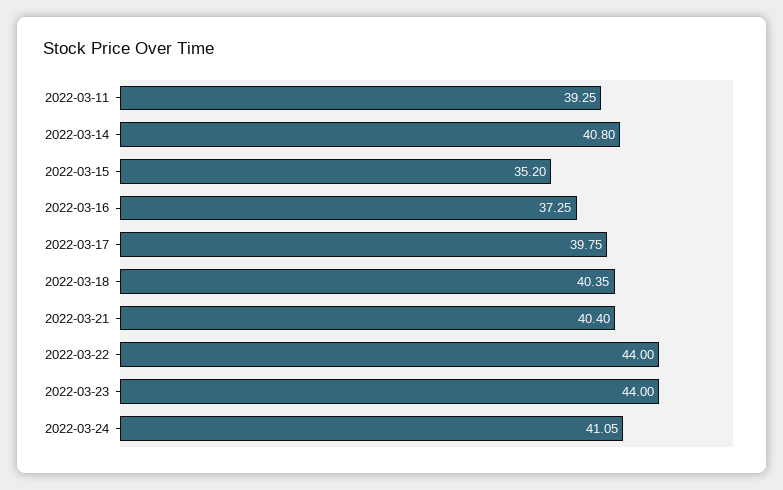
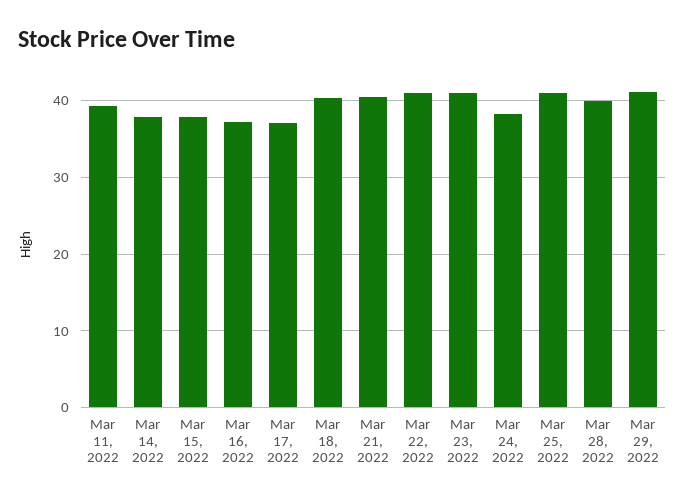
2022-03-14: 40.8 -> 38
2022-03-15: 35.2 -> 38
2022-03-17: 39.75 -> 37
2022-03-22: 44 -> 41
2022-03-23: 44 -> 41
2022-03-24: 41.05 -> 38
Mar 25, 2022: none -> 41
Mar 28, 2022: none -> 40
Mar 29, 2022: none -> 41

